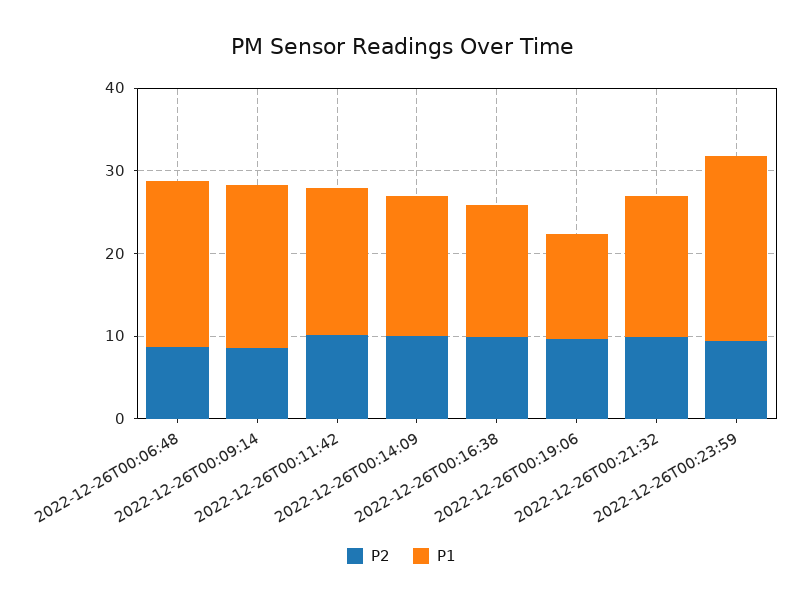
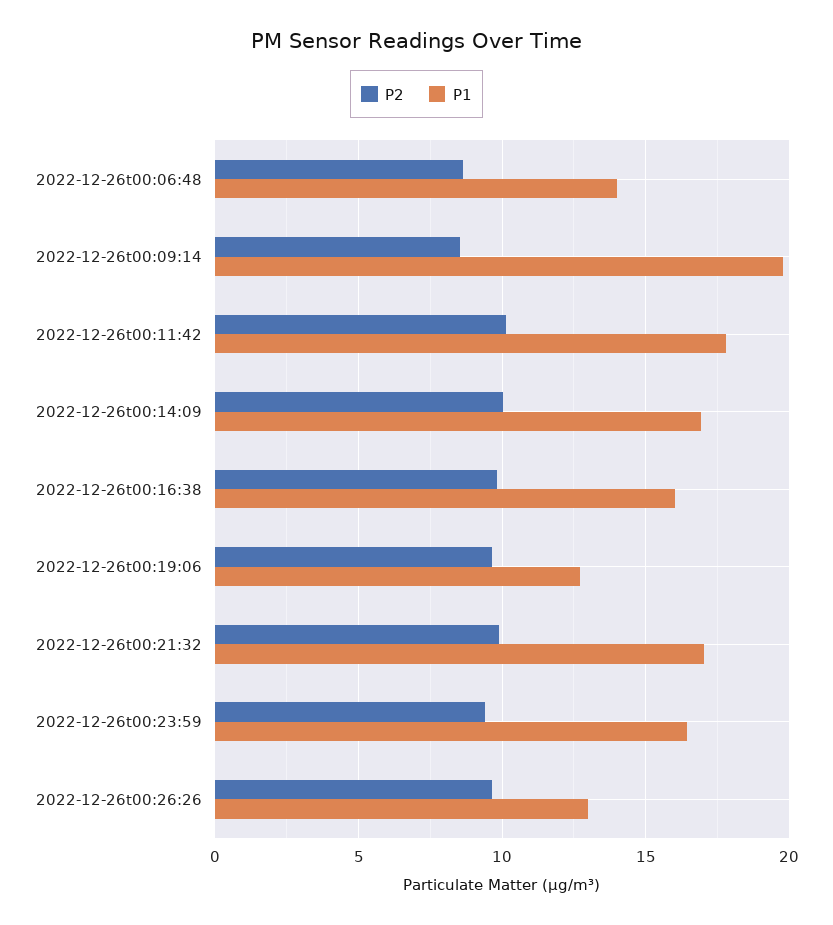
P1, 2022-12-26T00:06:48: 20 -> 14
P1, 2022-12-26T00:23:59: 22 -> 16.5
P2, 2022-12-26t00:26:26: none -> 9.5
P1, 2022-12-26t00:26:26: none -> 13

